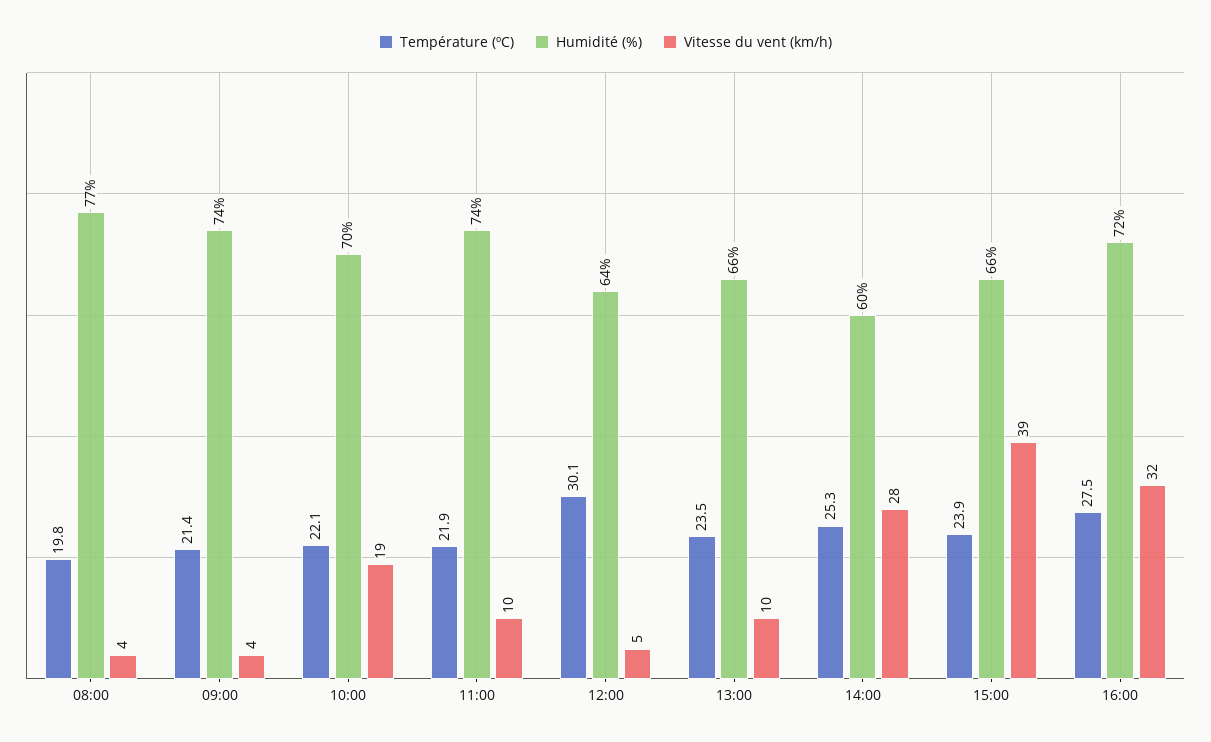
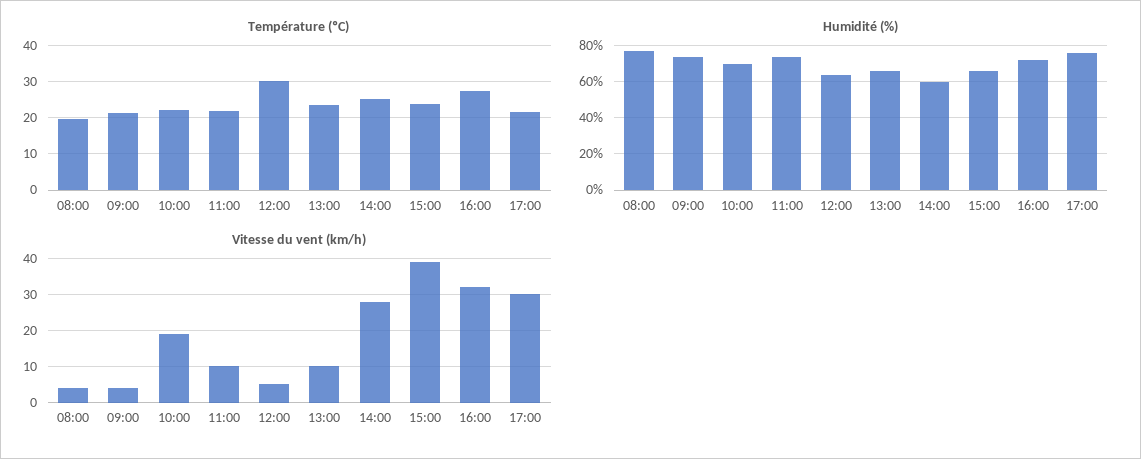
Température (ºC), 17:00: none -> 22
Humidité (%), 17:00: none -> 75
Vitesse du vent (km/h), 17:00: none -> 30

